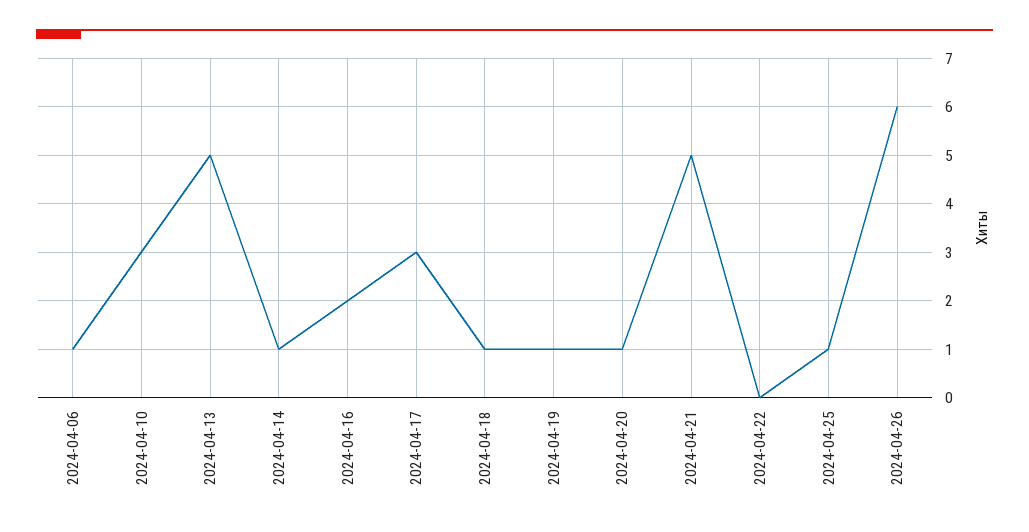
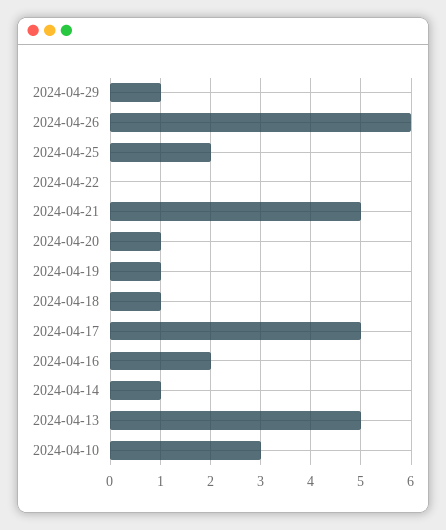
2024-04-06: 1 -> none
2024-04-17: 3 -> 5
2024-04-25: 1 -> 2
2024-04-29: none -> 1

